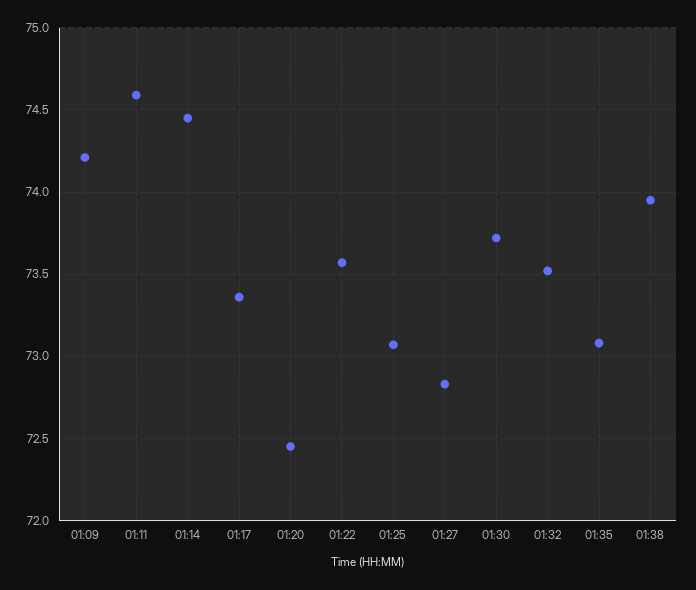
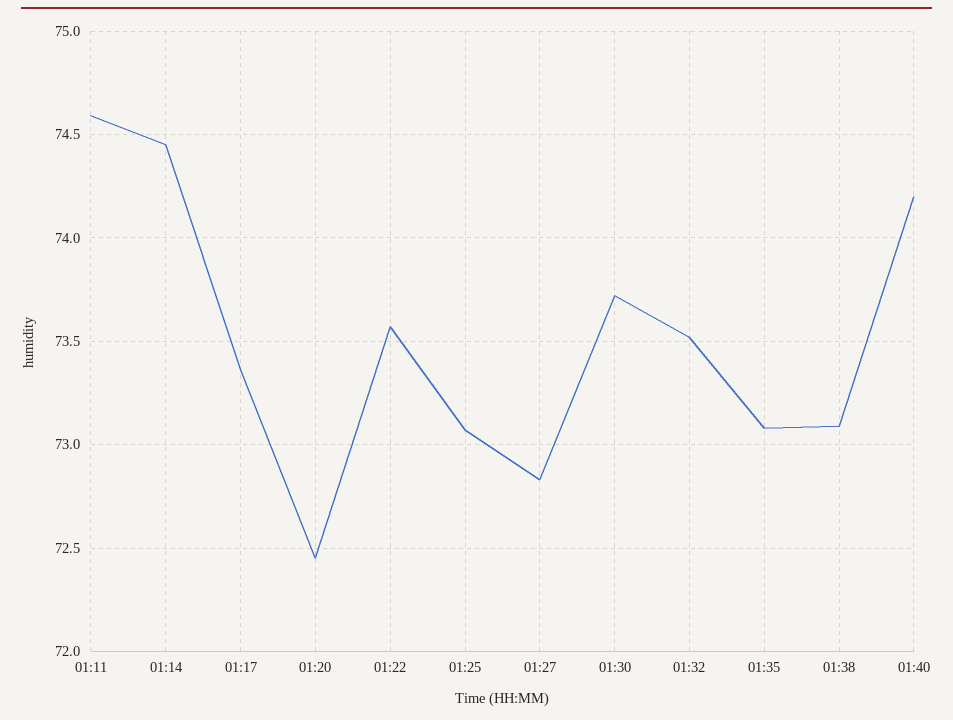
01:09: 74.2 -> none
01:38: 73.95 -> 73.1
01:40: none -> 74.2

